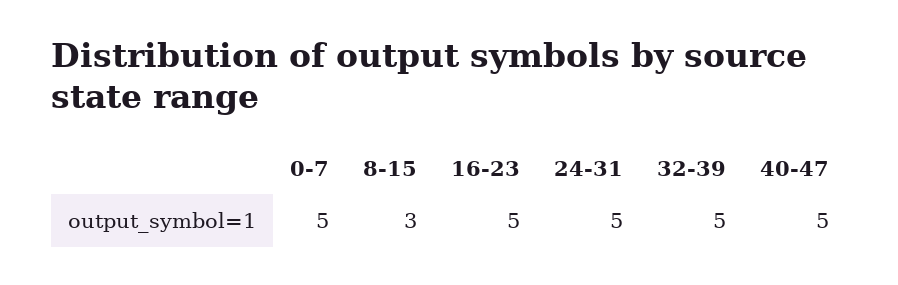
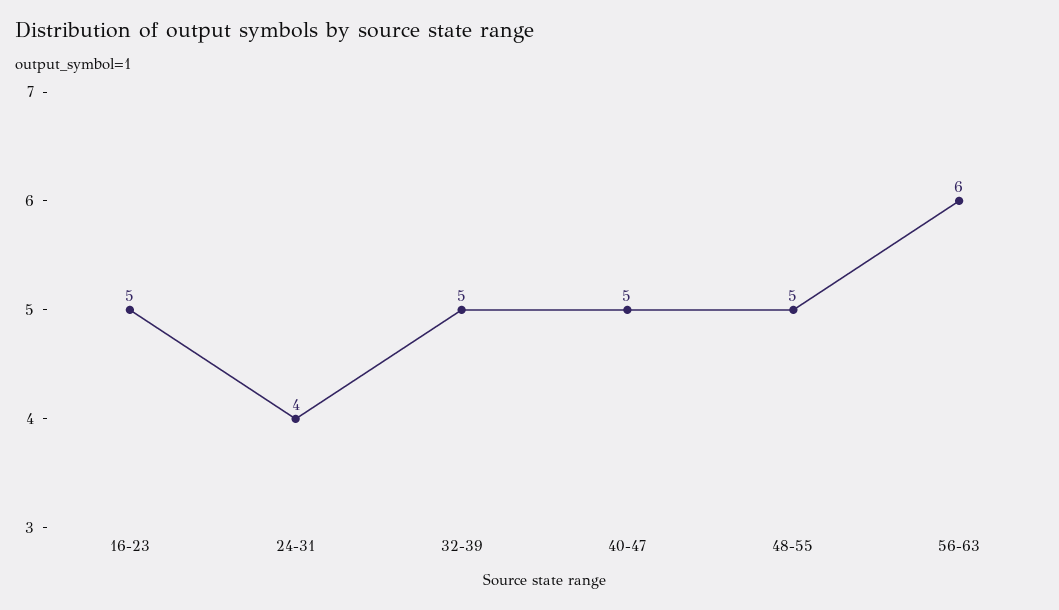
0-7: 5 -> none
8-15: 3 -> none
24-31: 5 -> 4
48-55: none -> 5
56-63: none -> 6

